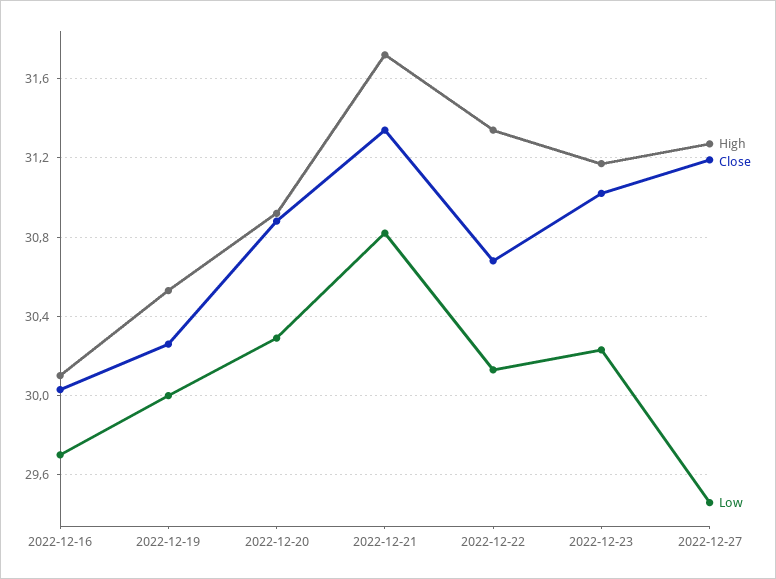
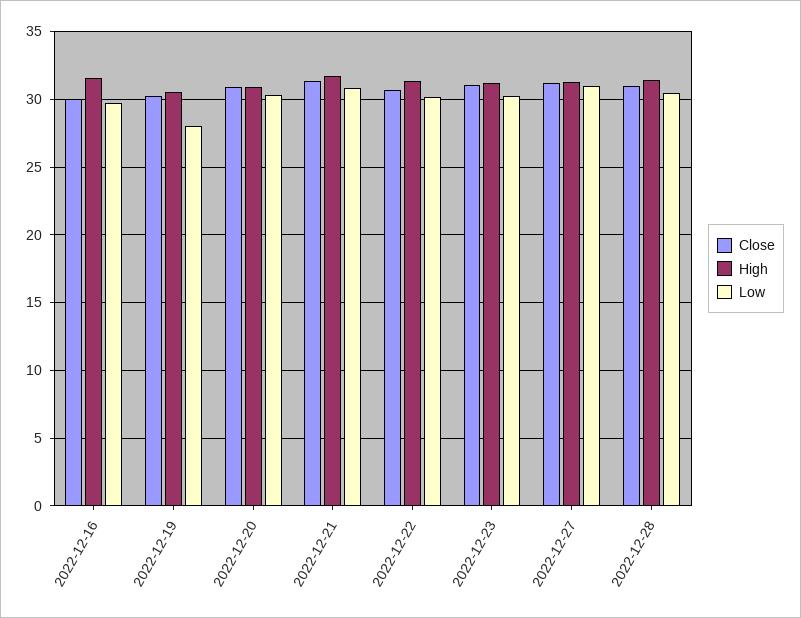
High, 2022-12-16: 30.1 -> 31.5
Low, 2022-12-19: 30 -> 28
Low, 2022-12-27: 29.45 -> 31
Close, 2022-12-28: none -> 31
High, 2022-12-28: none -> 31.5
Low, 2022-12-28: none -> 30.5

